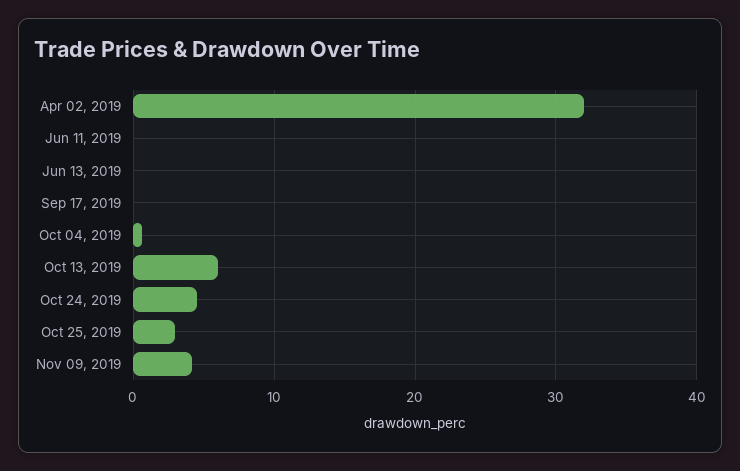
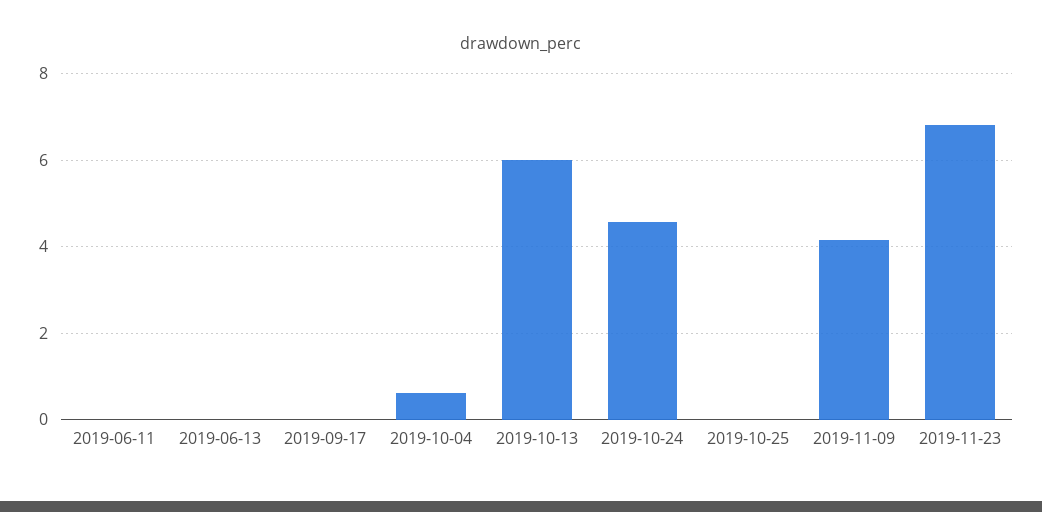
Apr 02, 2019: 32 -> none
Oct 25, 2019: 3 -> 0
2019-11-23: none -> 6.8

